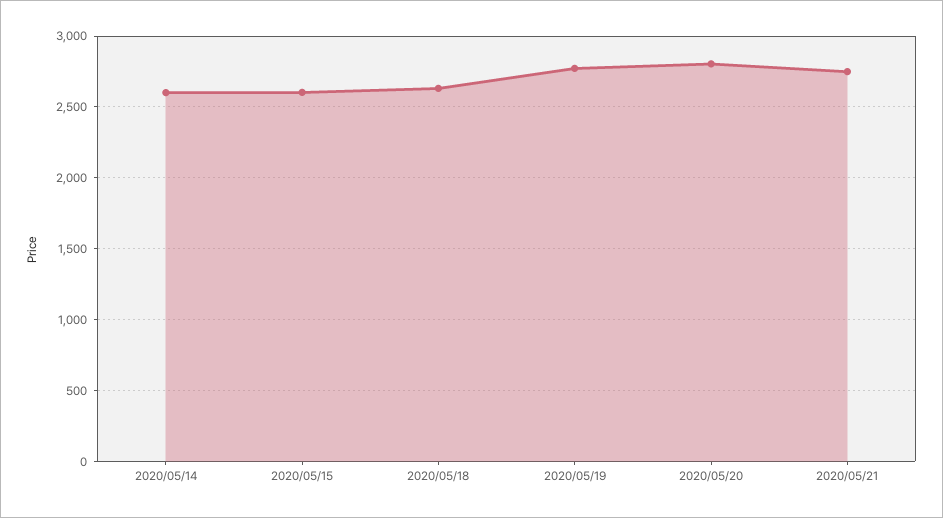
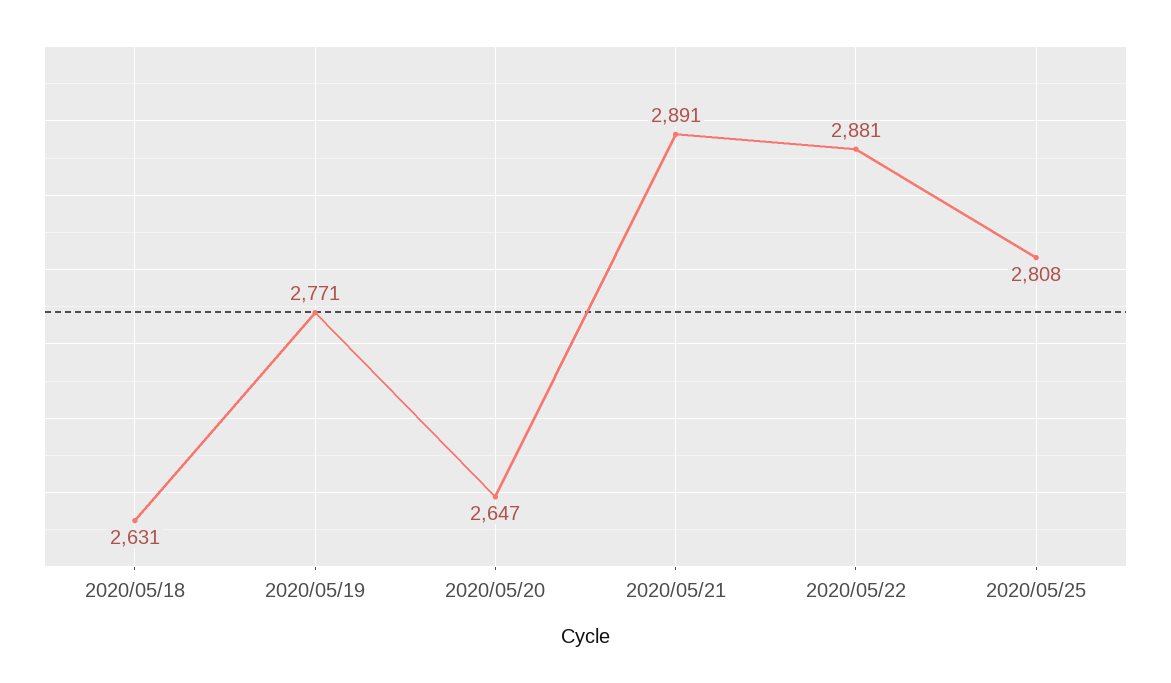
2020/05/14: 2600 -> none
2020/05/15: 2600 -> none
2020/05/20: 2800 -> 2647
2020/05/21: 2750 -> 2891
2020/05/22: none -> 2881
2020/05/25: none -> 2808

